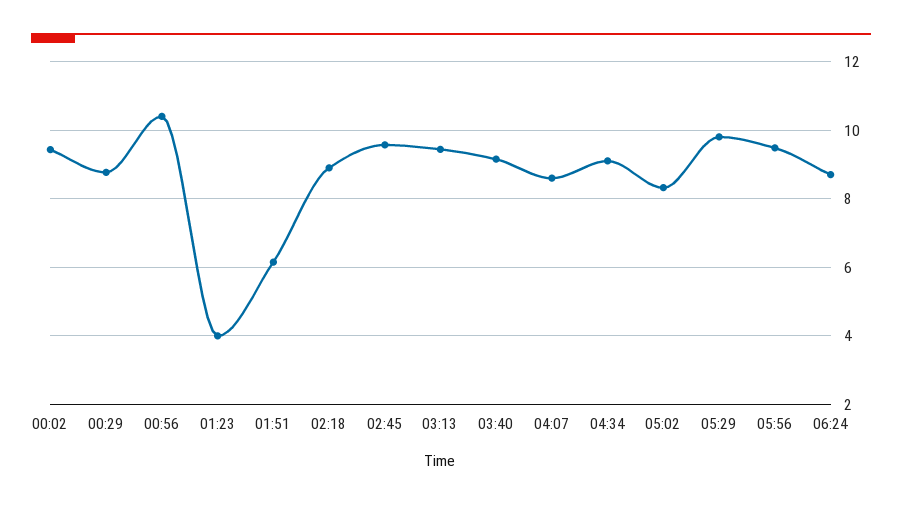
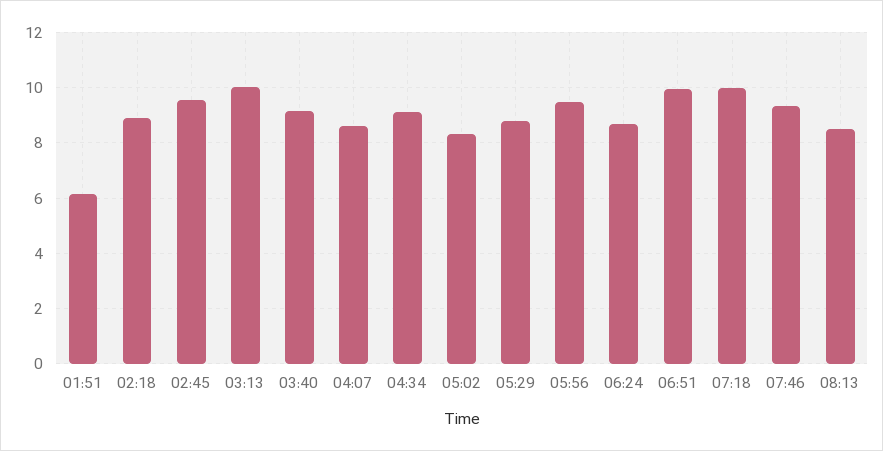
00:02: 9.4 -> none
00:29: 8.8 -> none
00:56: 10.4 -> none
01:23: 4 -> none
03:13: 9.4 -> 10
05:29: 9.8 -> 8.75
06:51: none -> 10
07:18: none -> 10
07:46: none -> 9.25
08:13: none -> 8.5

